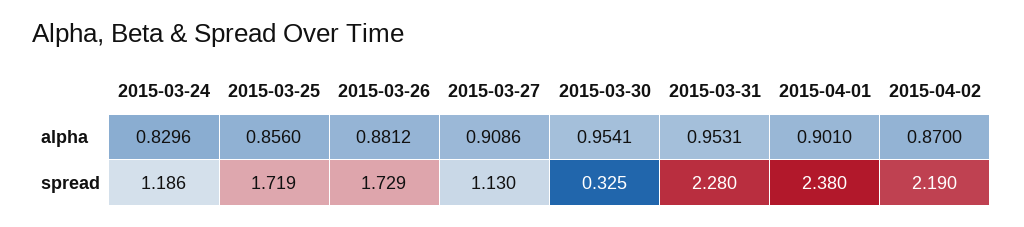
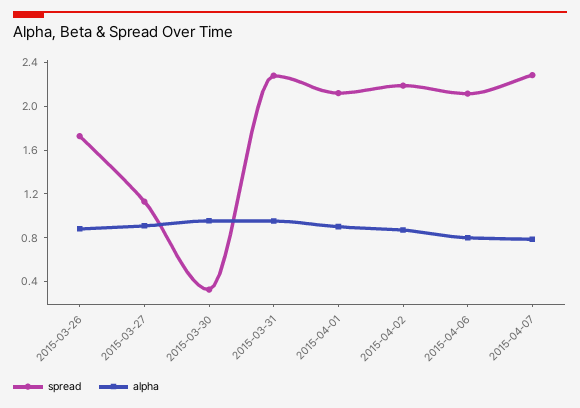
alpha, 2015-03-24: 0.8296 -> none
alpha, 2015-03-25: 0.856 -> none
spread, 2015-03-24: 1.186 -> none
spread, 2015-03-25: 1.719 -> none
spread, 2015-04-01: 2.38 -> 2.1
spread, 2015-04-06: none -> 2.1
alpha, 2015-04-06: none -> 0.8
spread, 2015-04-07: none -> 2.3
alpha, 2015-04-07: none -> 0.8

